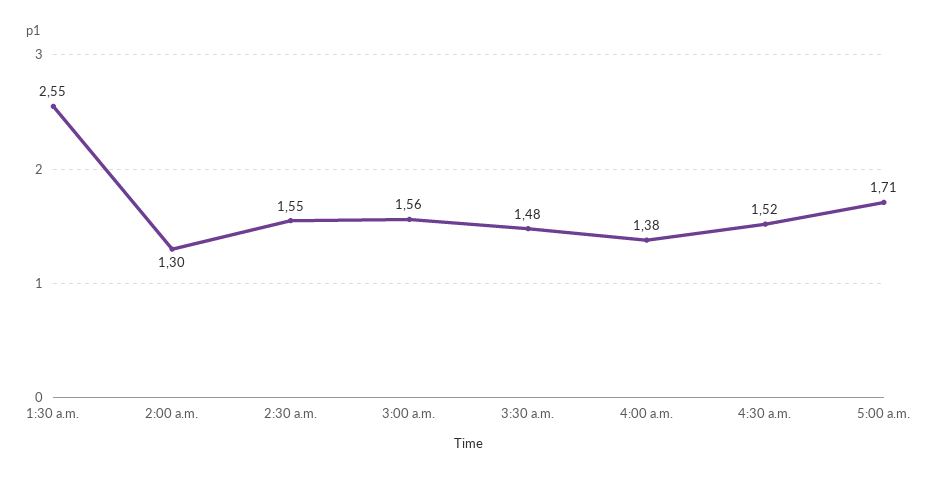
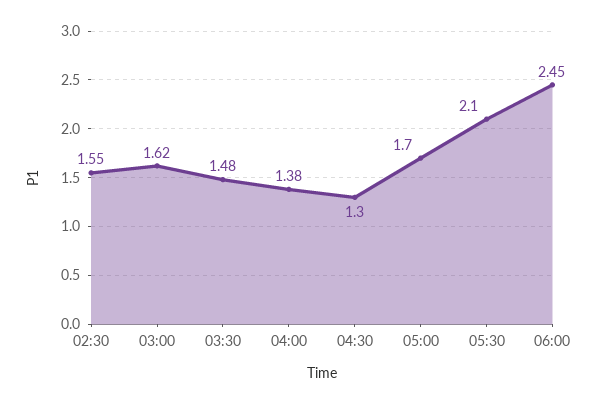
1:30 a.m.: 2.55 -> none
2:00 a.m.: 1.3 -> none
3:00 a.m.: 1.56 -> 1.62
4:30 a.m.: 1.52 -> 1.3
5:00 a.m.: 1.71 -> 1.7
05:30: none -> 2.1
06:00: none -> 2.45

